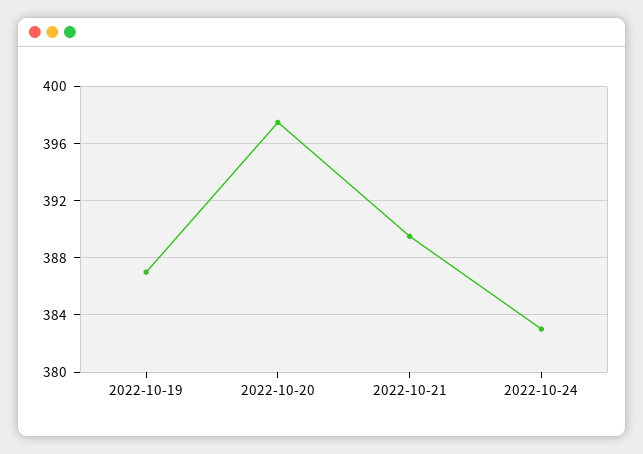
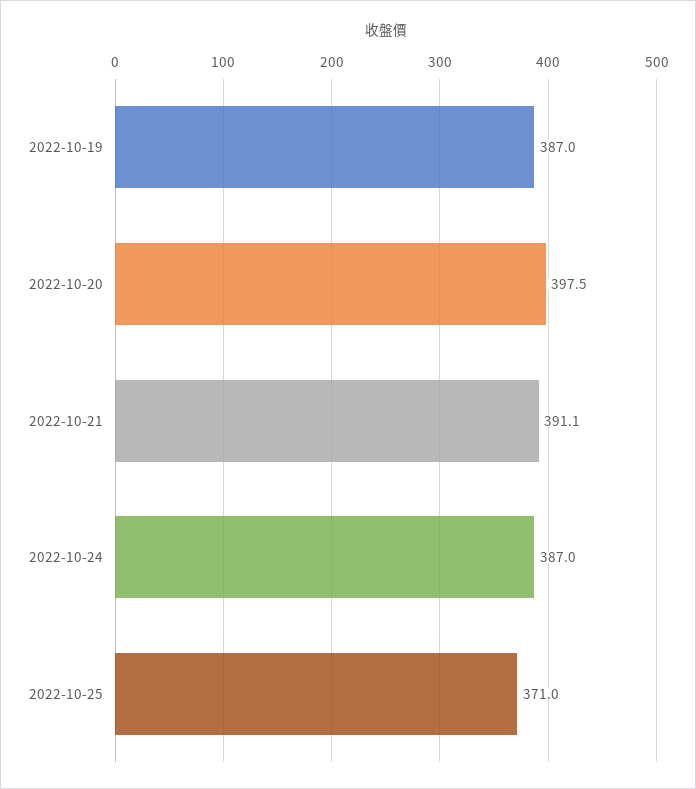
2022-10-21: 389.5 -> 391.1
2022-10-24: 383 -> 387
2022-10-25: none -> 371

